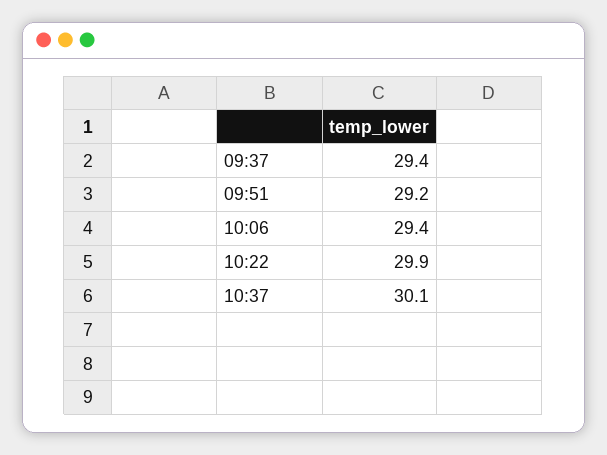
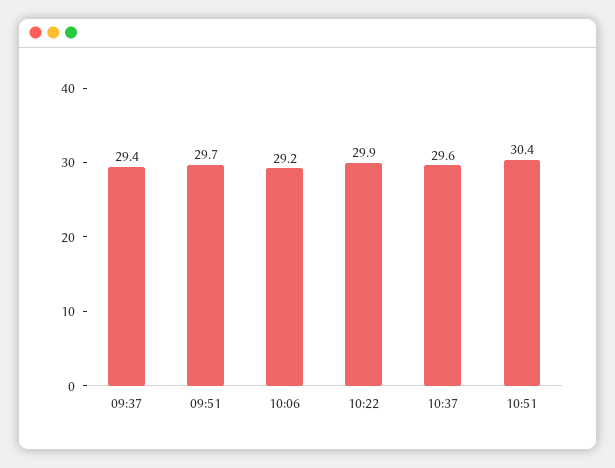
09:51: 29.2 -> 29.7
10:06: 29.4 -> 29.2
10:37: 30.1 -> 29.6
10:51: none -> 30.4

